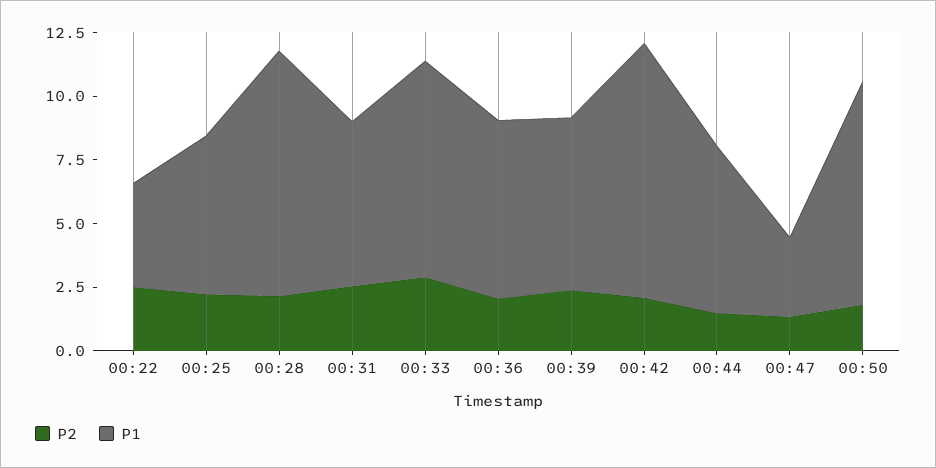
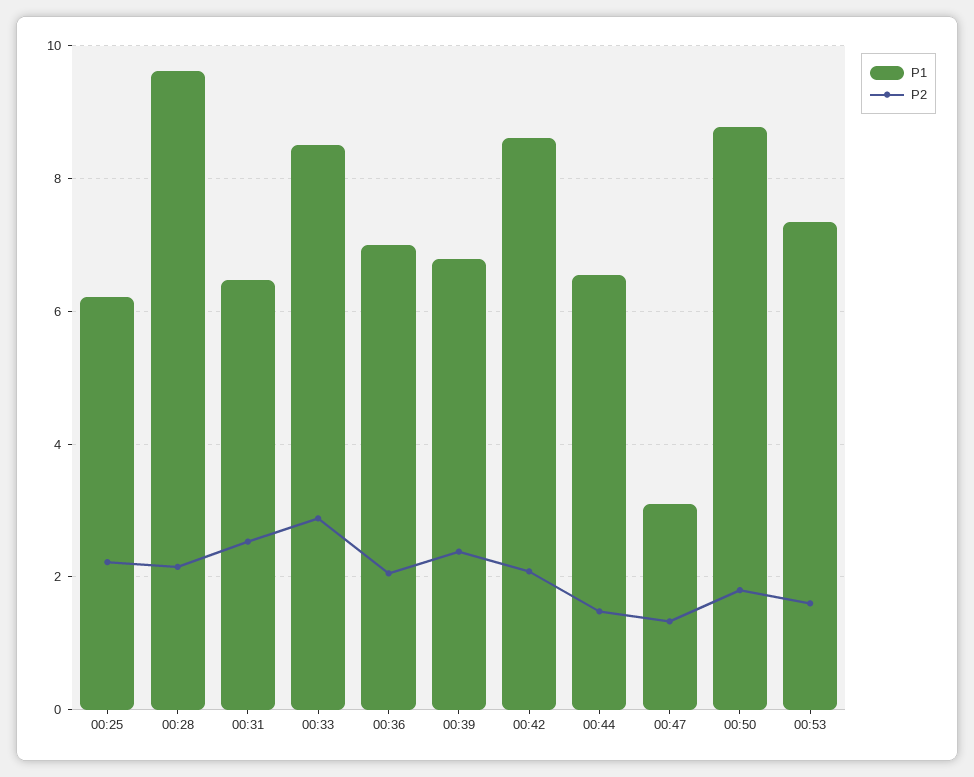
P2, 00:22: 2.5 -> none
P1, 00:22: 4 -> none
P1, 00:42: 10 -> 8.6
P1, 00:53: none -> 7.4
P2, 00:53: none -> 1.6

